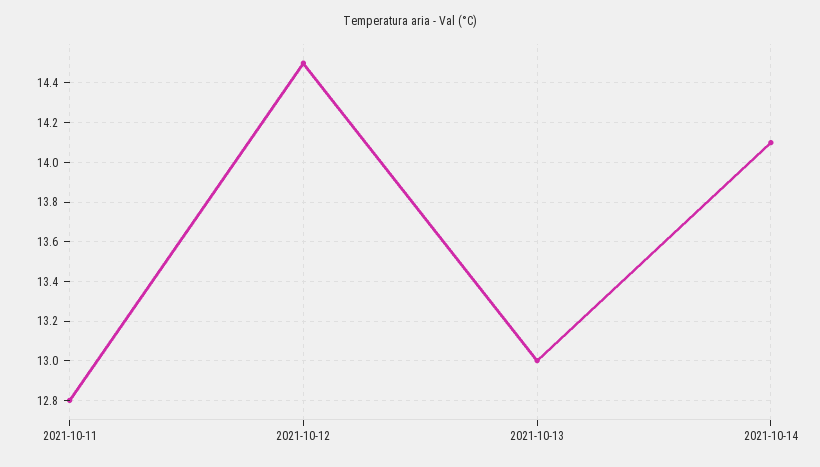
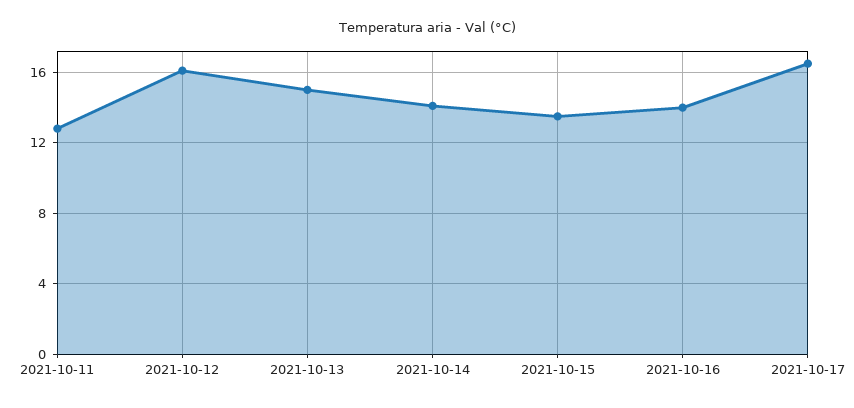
2021-10-12: 14.5 -> 16
2021-10-13: 13 -> 15
2021-10-15: none -> 13.5
2021-10-16: none -> 14
2021-10-17: none -> 16.5

